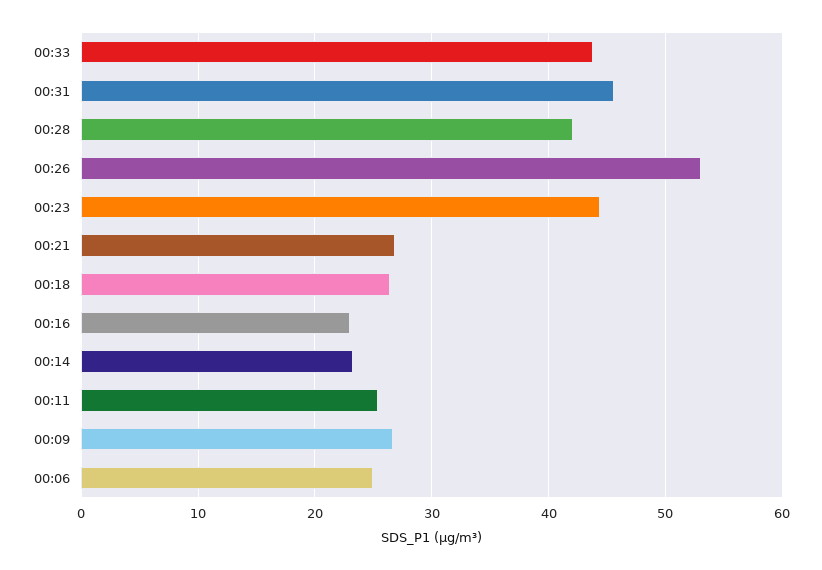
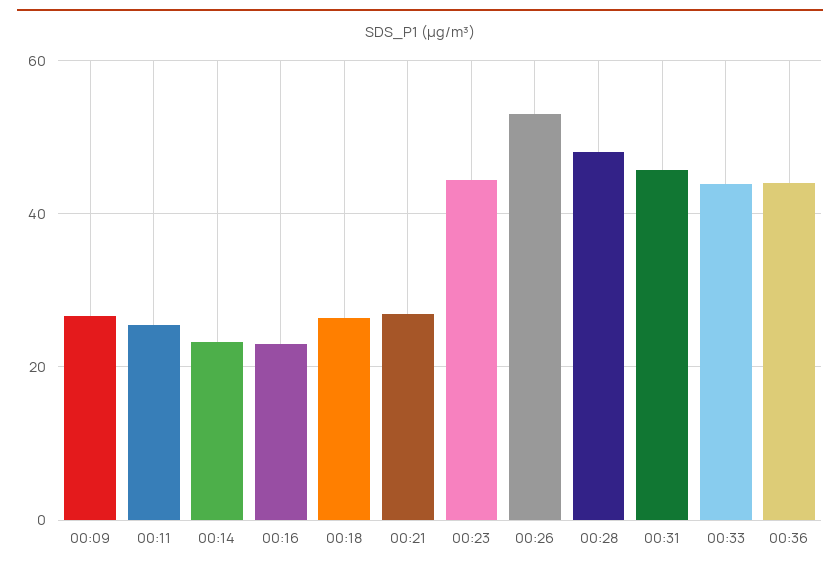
00:28: 42 -> 48
00:06: 25 -> none
00:36: none -> 44

